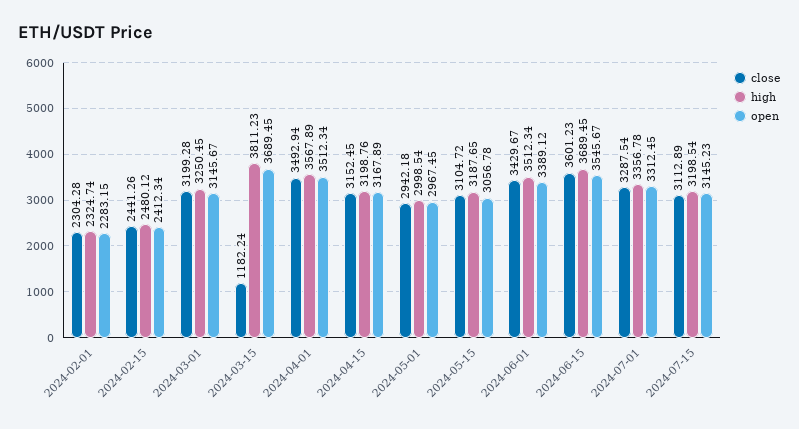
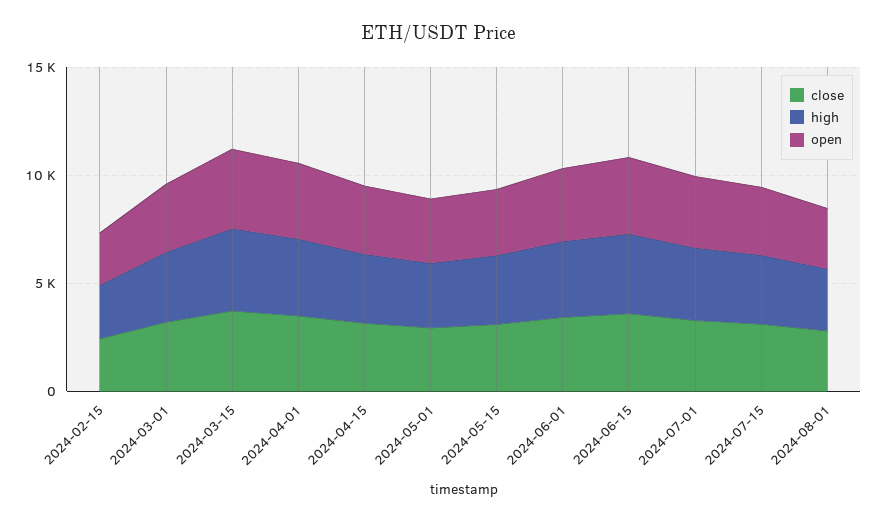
close, 2024-02-01: 2304.28 -> none
high, 2024-02-01: 2324.74 -> none
open, 2024-02-01: 2283.15 -> none
close, 2024-03-15: 1182.24 -> 4000
close, 2024-08-01: none -> 3000
high, 2024-08-01: none -> 3000
open, 2024-08-01: none -> 3000

